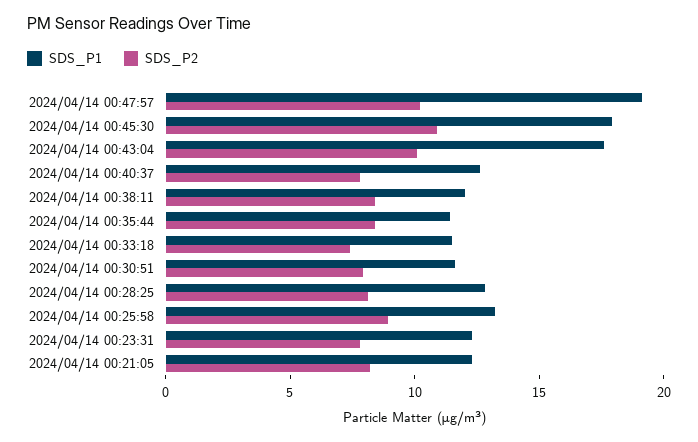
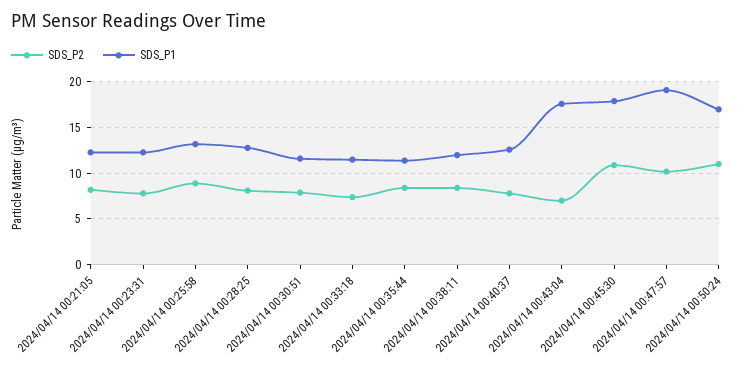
SDS_P2, 2024/04/14 00:43:04: 10 -> 7
SDS_P2, 2024/04/14 00:50:24: none -> 11
SDS_P1, 2024/04/14 00:50:24: none -> 17

